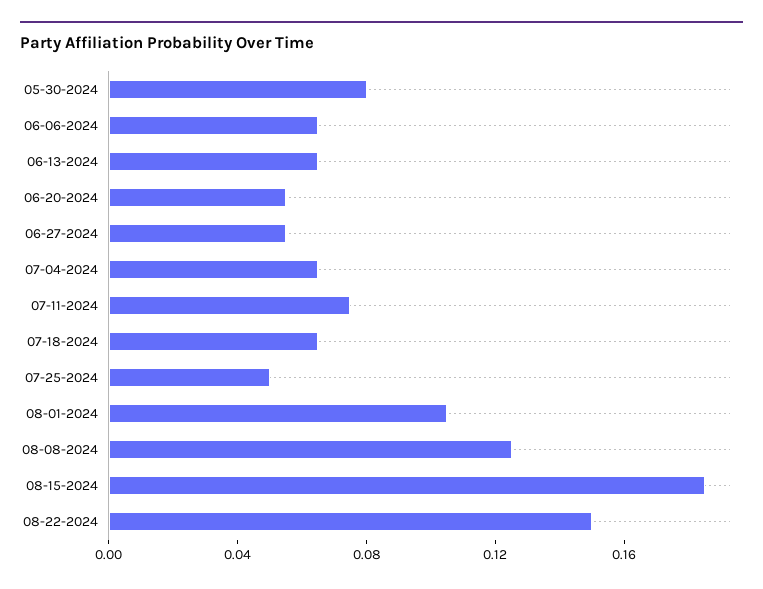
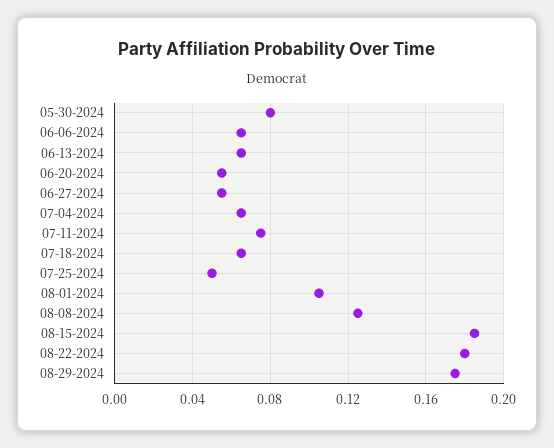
08-22-2024: 0.15 -> 0.18
08-29-2024: none -> 0.175

